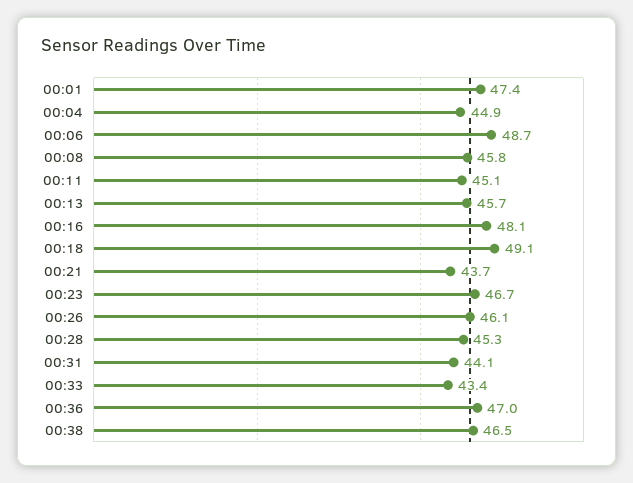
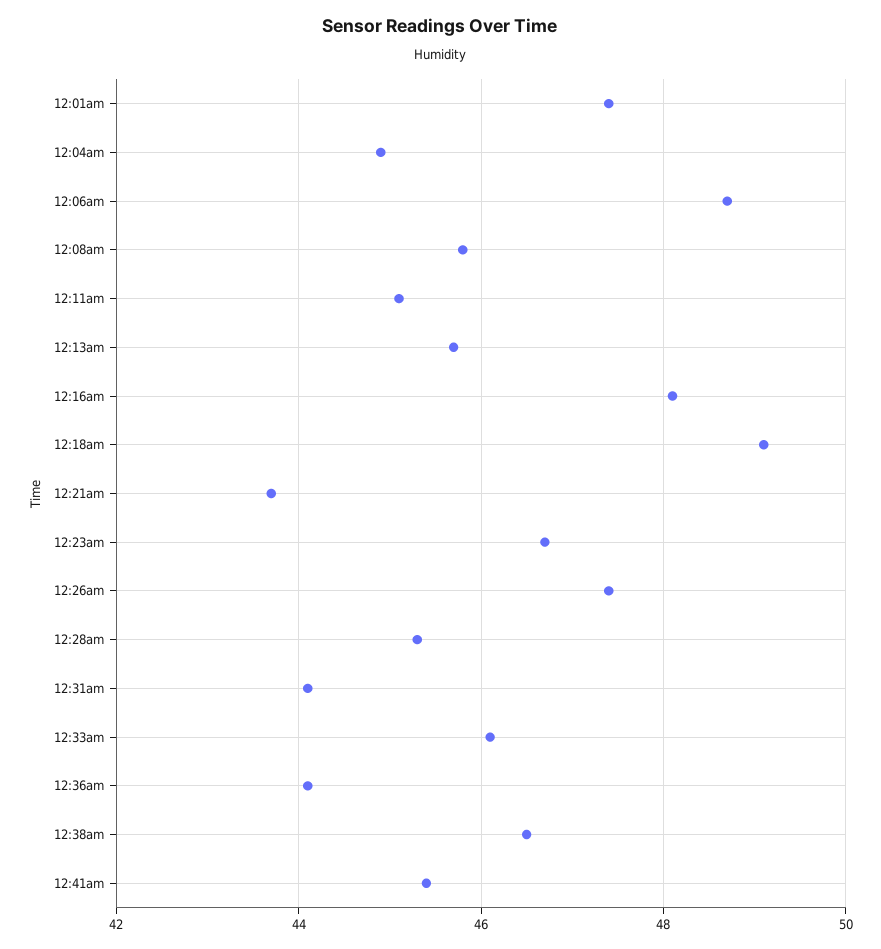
00:26: 46.1 -> 47.5
00:33: 43.4 -> 46
00:36: 47 -> 44
12:41am: none -> 45.5

